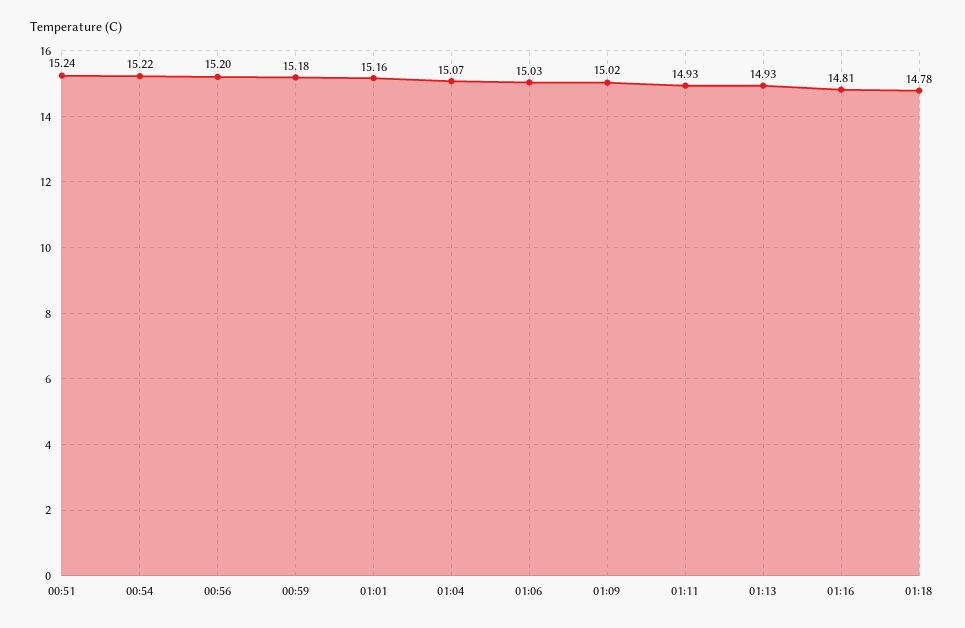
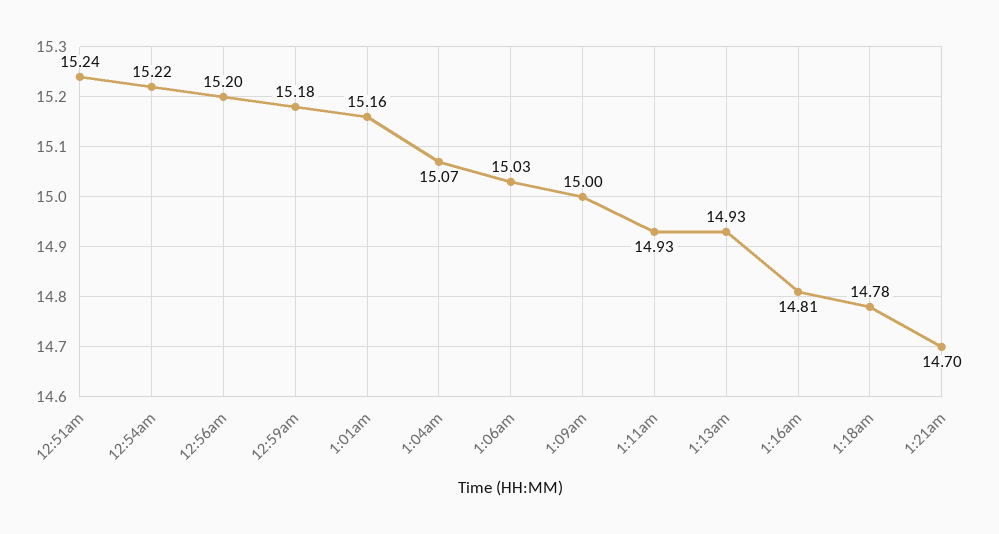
01:09: 15.02 -> 15
1:21am: none -> 14.7

